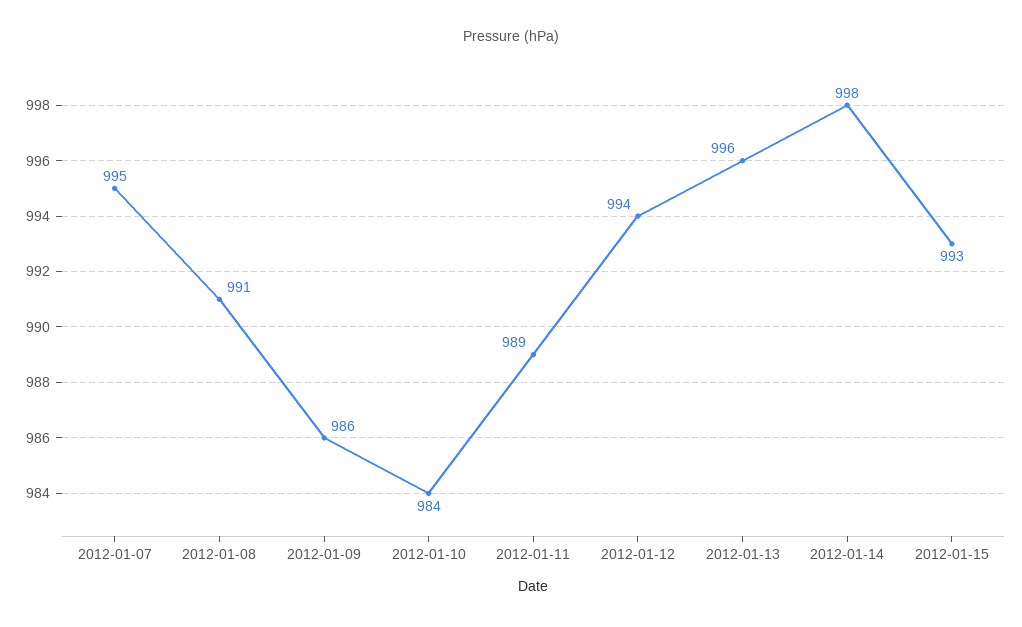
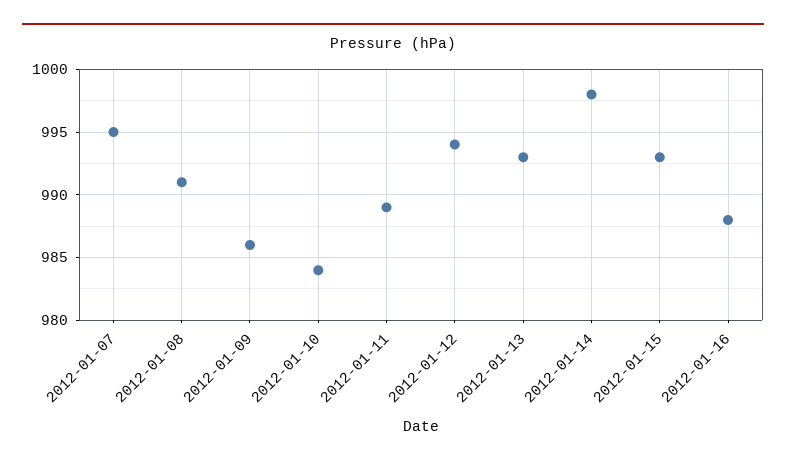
2012-01-13: 996 -> 993
2012-01-16: none -> 988

